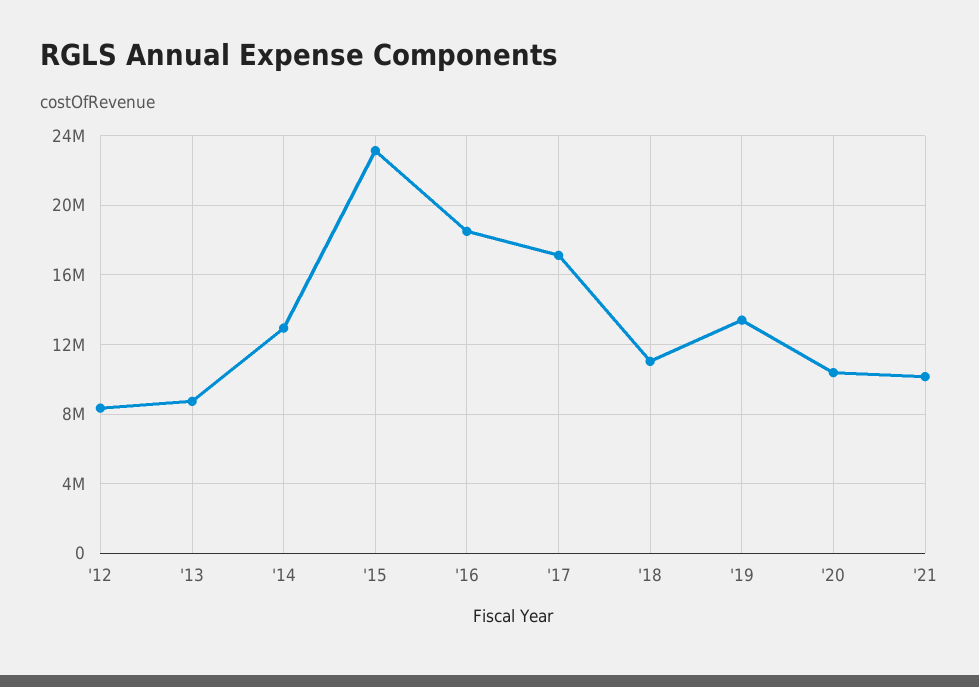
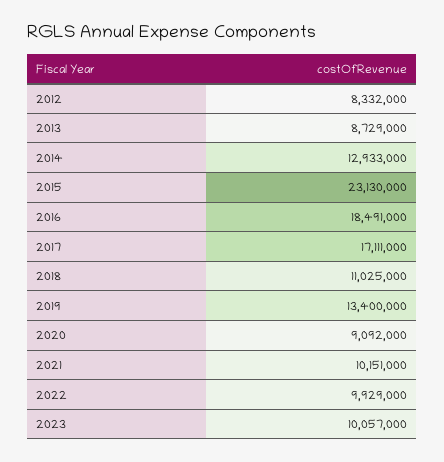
'20: 10500000 -> 9092000
2022: none -> 9929000
2023: none -> 10057000

